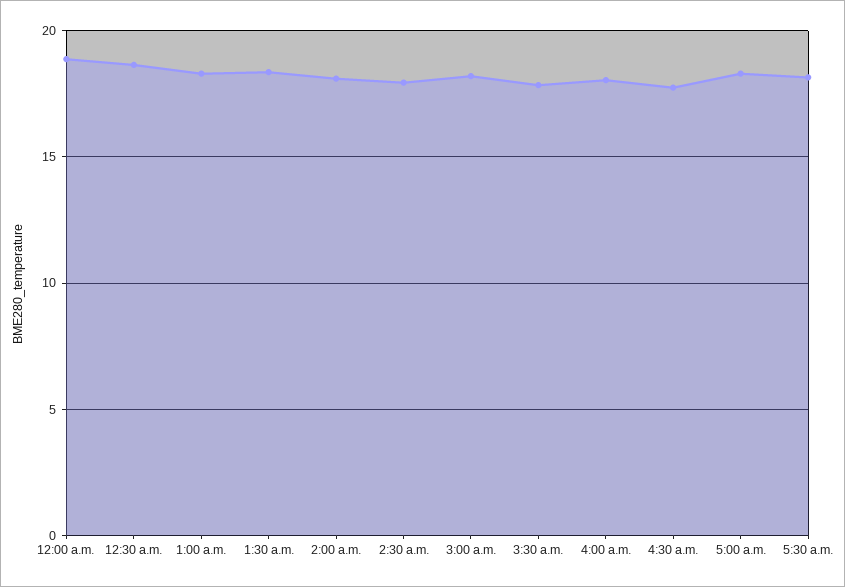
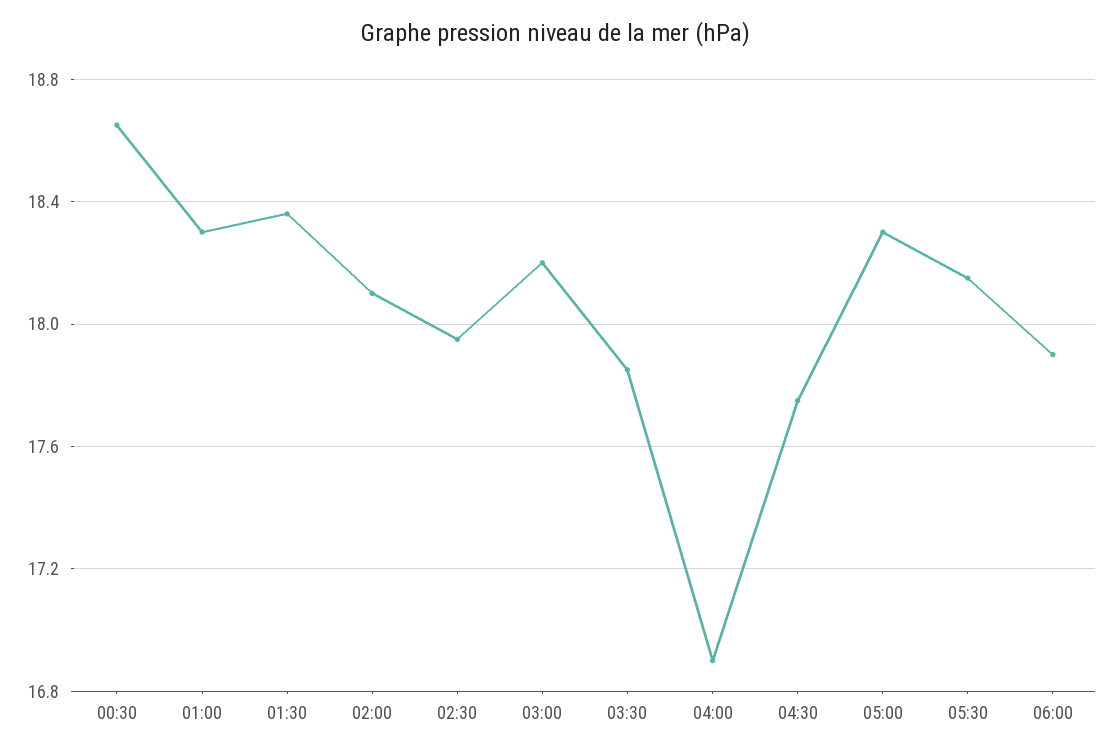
12:00 a.m.: 19 -> none
4:00 a.m.: 18 -> 16.9
06:00: none -> 17.9

